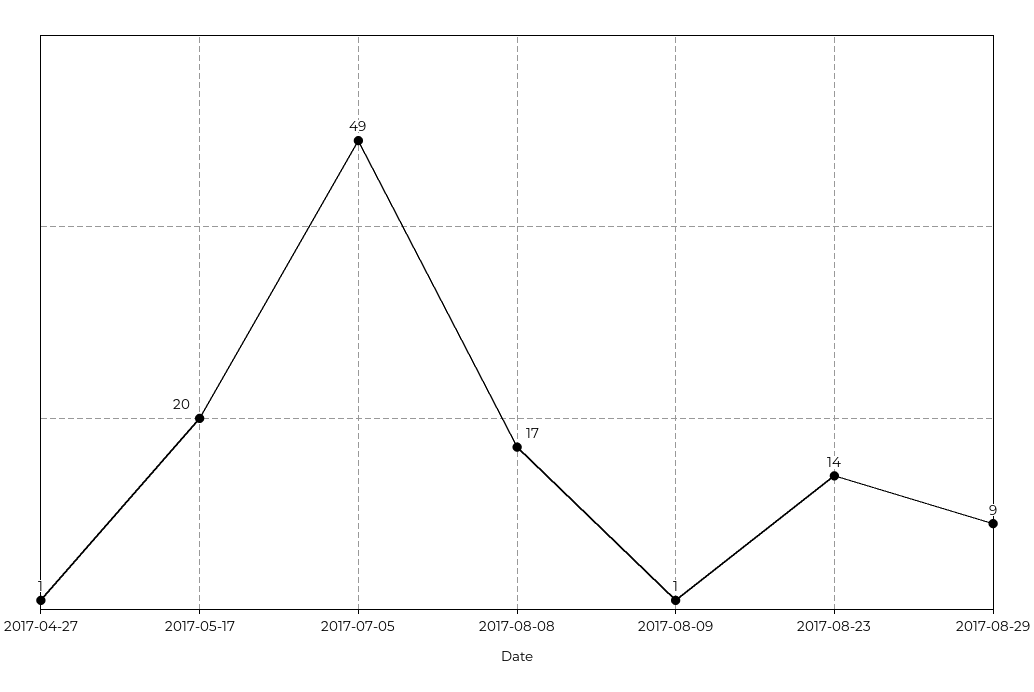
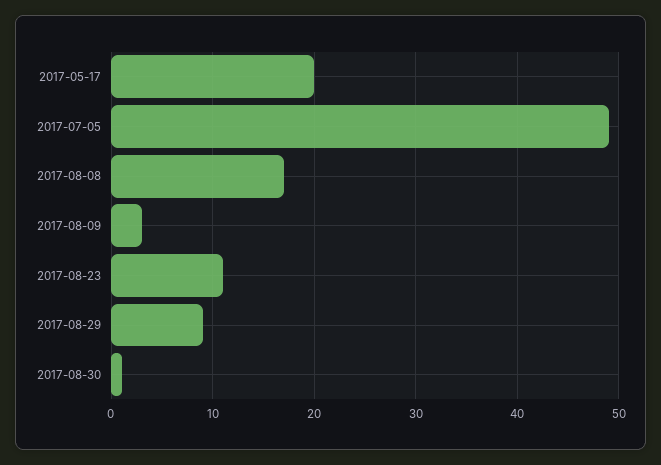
2017-04-27: 1 -> none
2017-08-09: 1 -> 3
2017-08-23: 14 -> 11
2017-08-30: none -> 1

